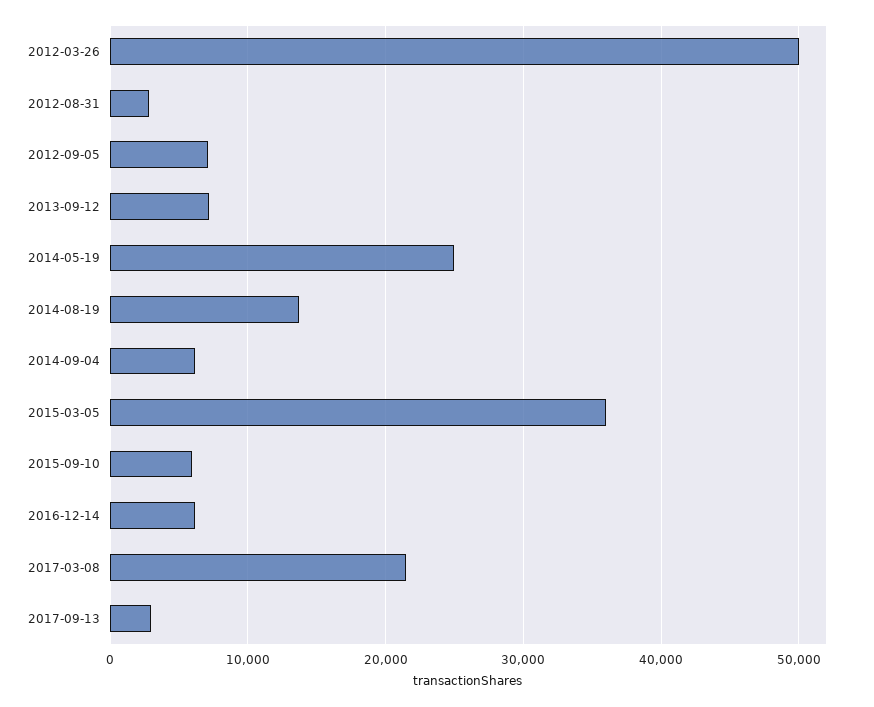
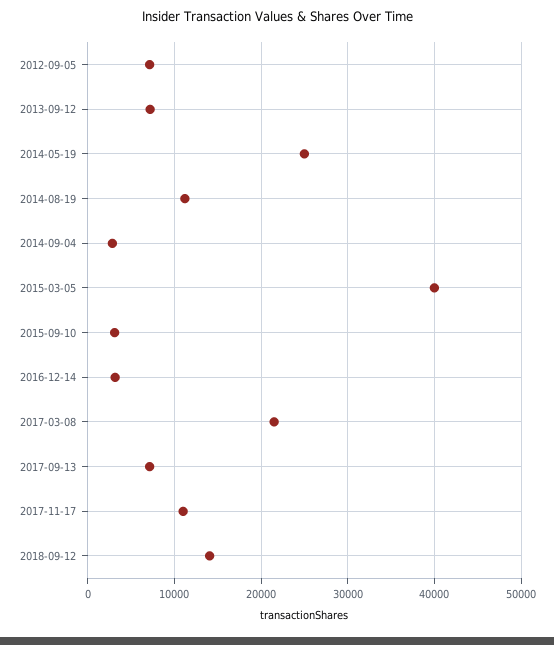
2012-03-26: 50000 -> none
2012-08-31: 3000 -> none
2014-08-19: 14000 -> 11000
2014-09-04: 6000 -> 3000
2015-03-05: 36000 -> 40000
2015-09-10: 6000 -> 3000
2016-12-14: 6000 -> 3000
2017-09-13: 3000 -> 7000
2017-11-17: none -> 11000
2018-09-12: none -> 14000

